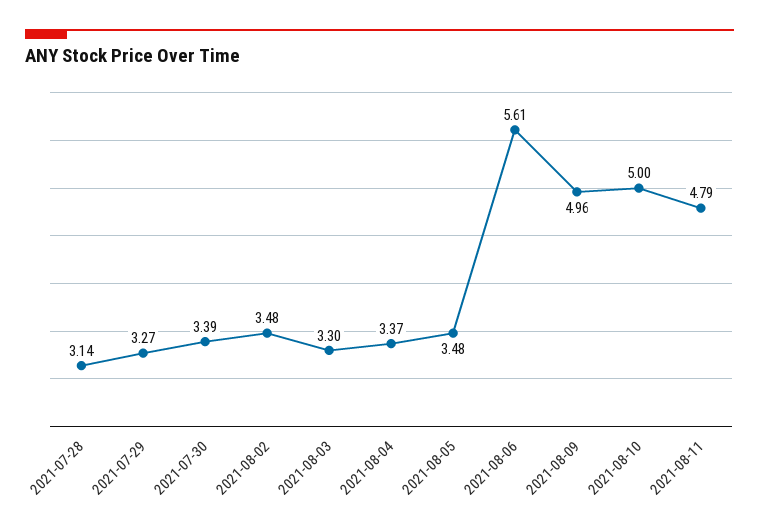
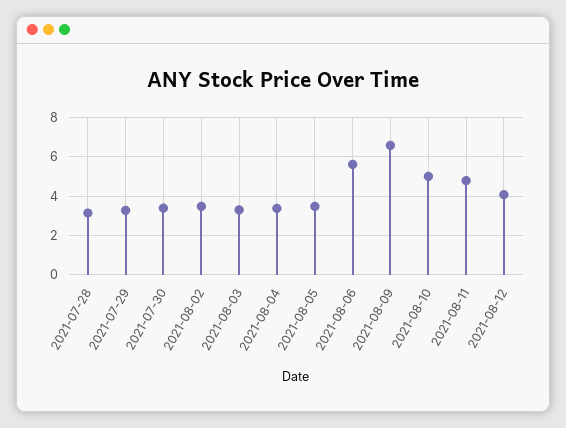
2021-08-09: 4.96 -> 6.5
2021-08-12: none -> 4

